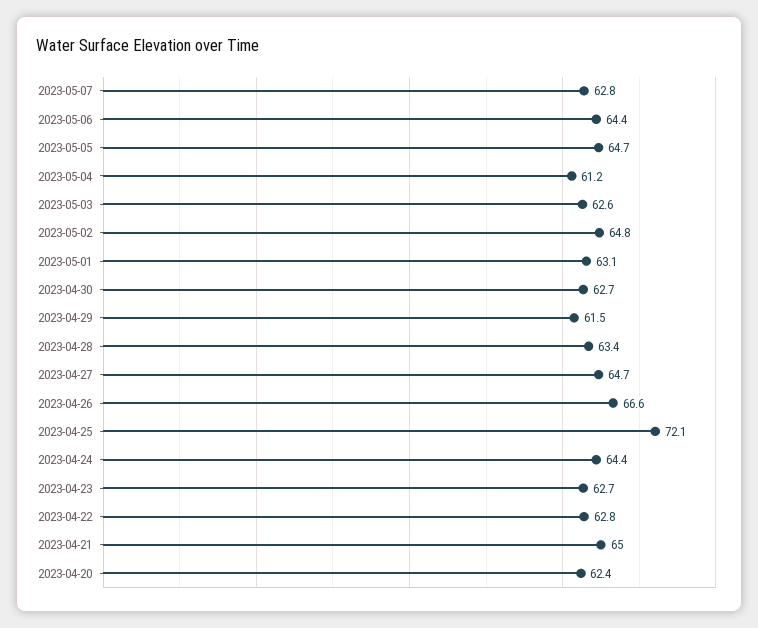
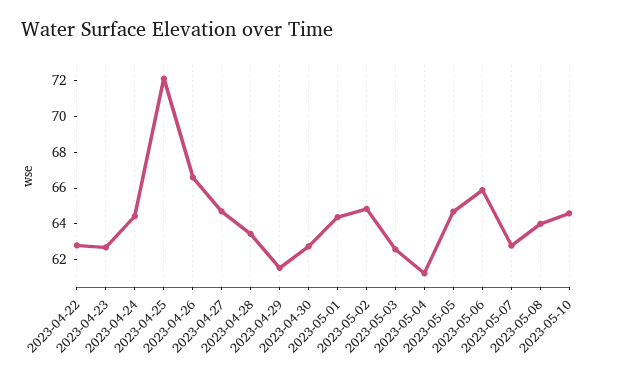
2023-05-06: 64.4 -> 66
2023-05-01: 63.1 -> 64.5
2023-04-21: 65 -> none
2023-04-20: 62.4 -> none
2023-05-08: none -> 64
2023-05-10: none -> 64.5

